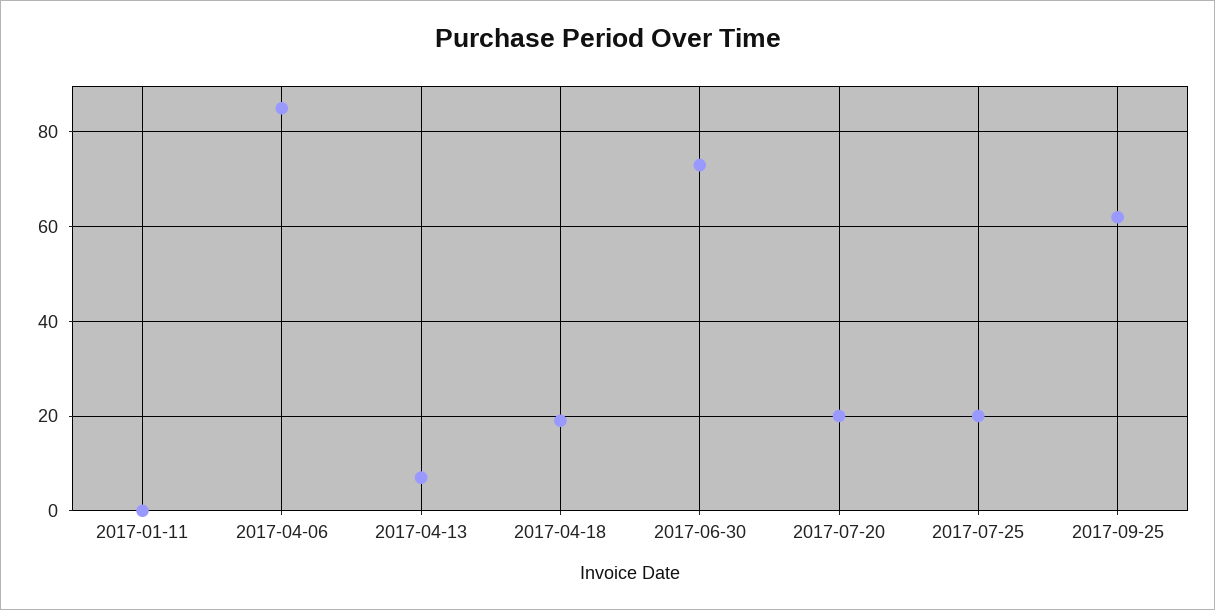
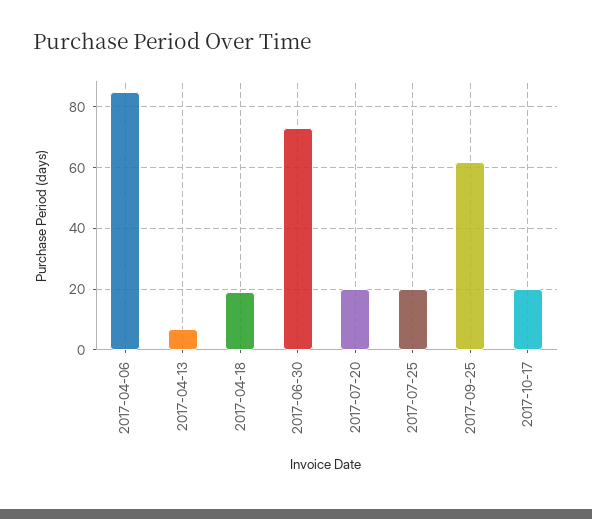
2017-01-11: 0 -> none
2017-10-17: none -> 20

